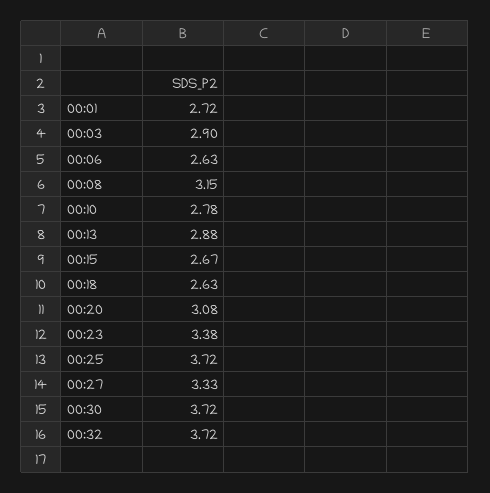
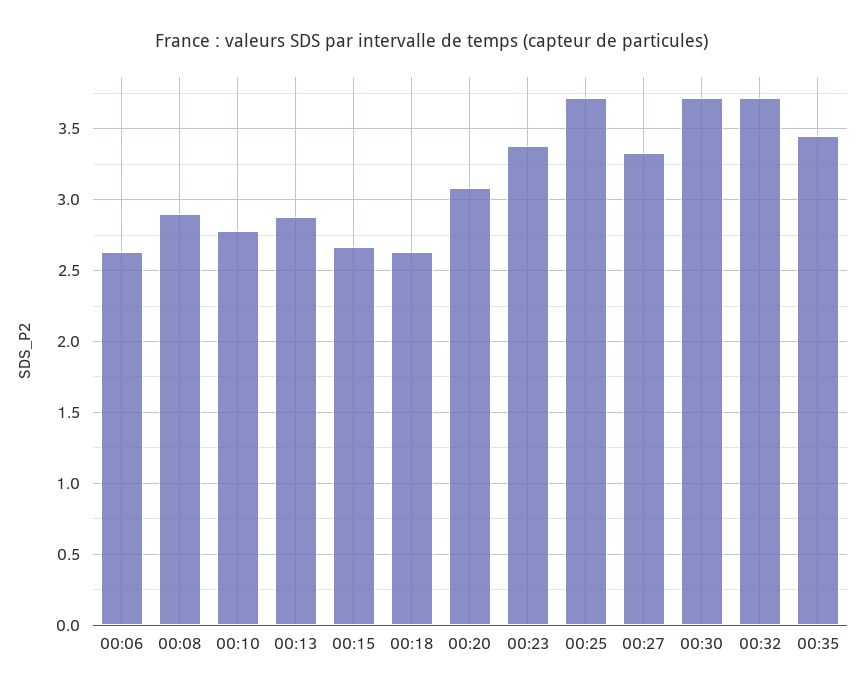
00:01: 2.72 -> none
00:03: 2.9 -> none
00:08: 3.15 -> 2.9
00:35: none -> 3.45

